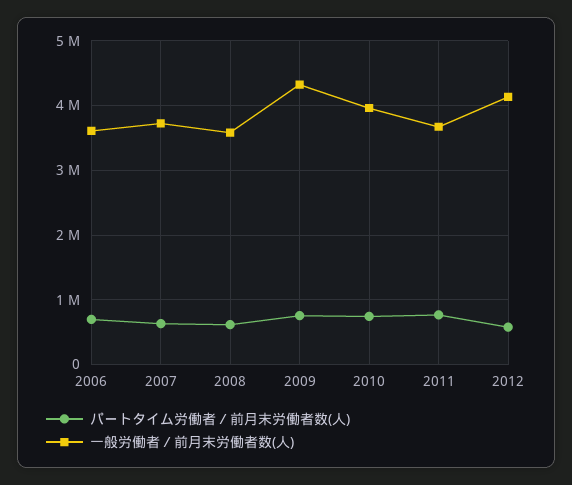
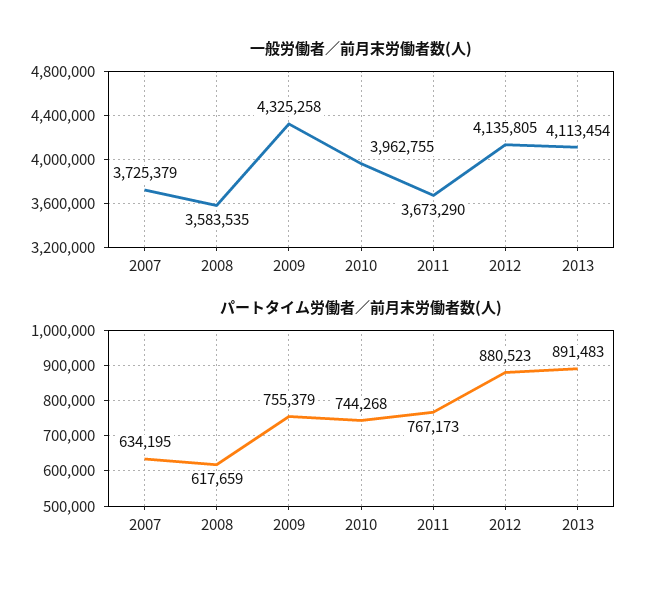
パートタイム労働者／前月末労働者数(人), 2006: 700000 -> none
一般労働者／前月末労働者数(人), 2006: 3600000 -> none
パートタイム労働者／前月末労働者数(人), 2012: 600000 -> 880523
一般労働者／前月末労働者数(人), 2013: none -> 4113454
パートタイム労働者／前月末労働者数(人), 2013: none -> 891483

